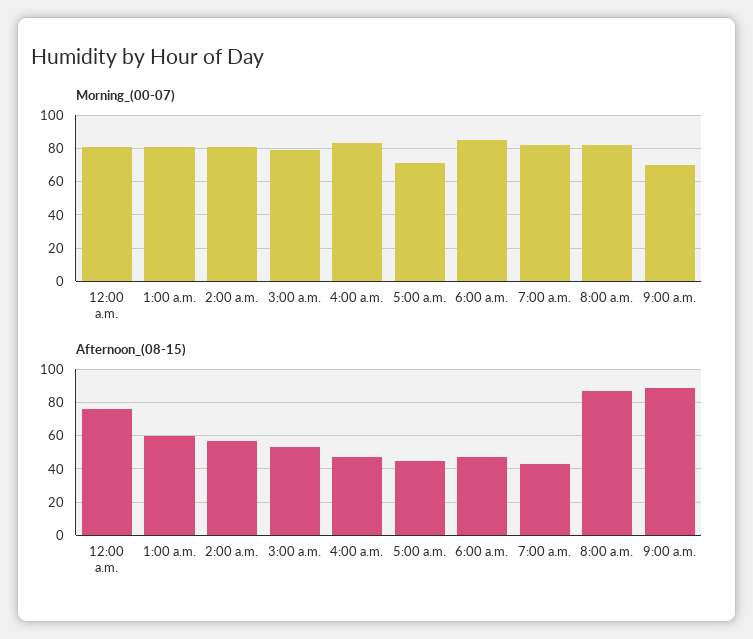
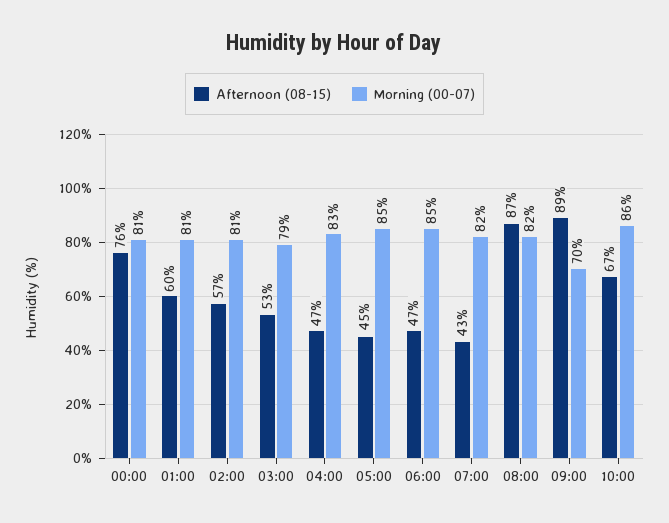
Morning_(00-07), 5:00 a.m.: 70 -> 85
Afternoon_(08-15), 10:00: none -> 67
Morning_(00-07), 10:00: none -> 86

